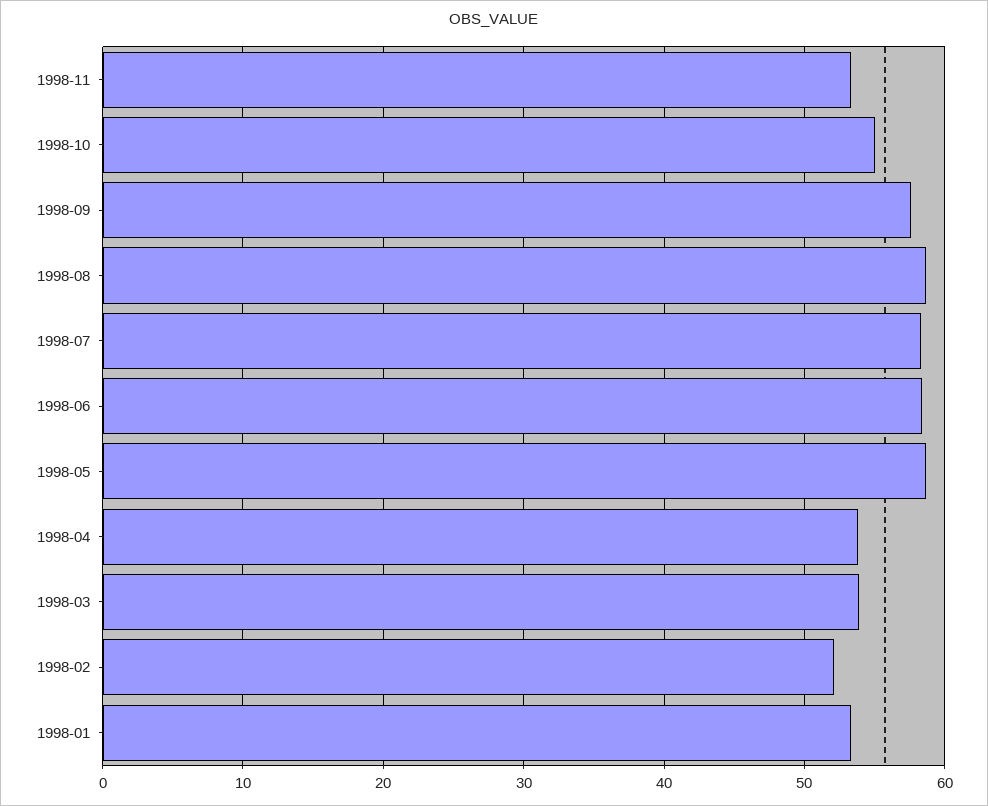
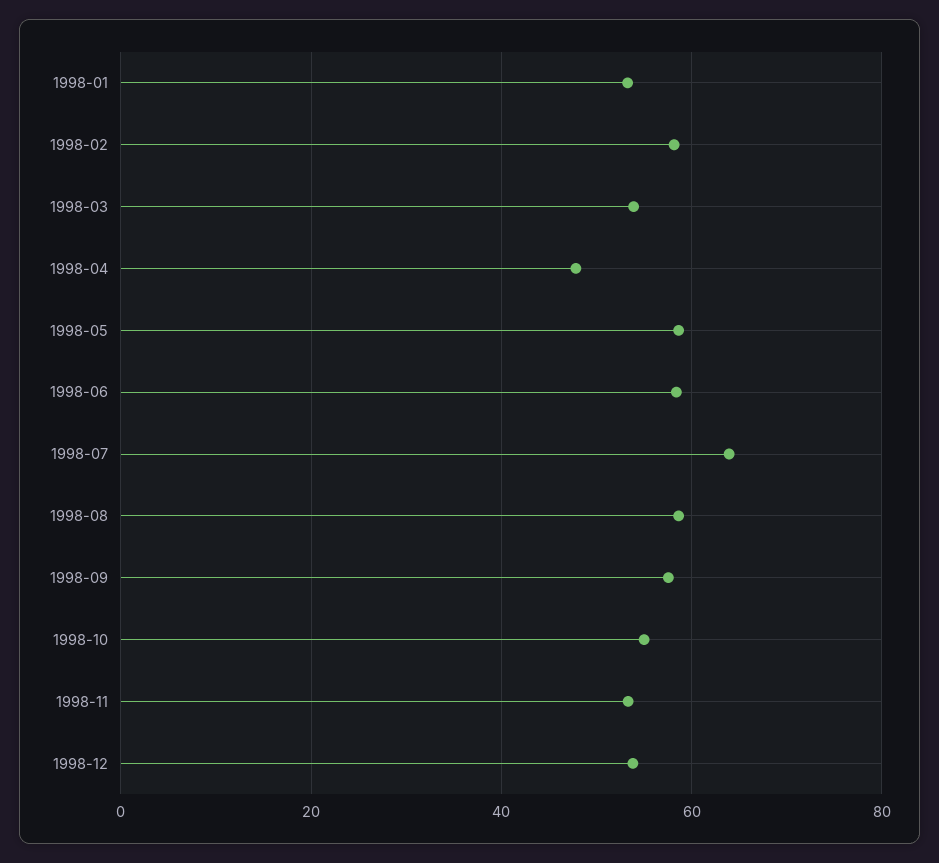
1998-07: 58 -> 64
1998-04: 54 -> 48
1998-02: 52 -> 58
1998-12: none -> 54

